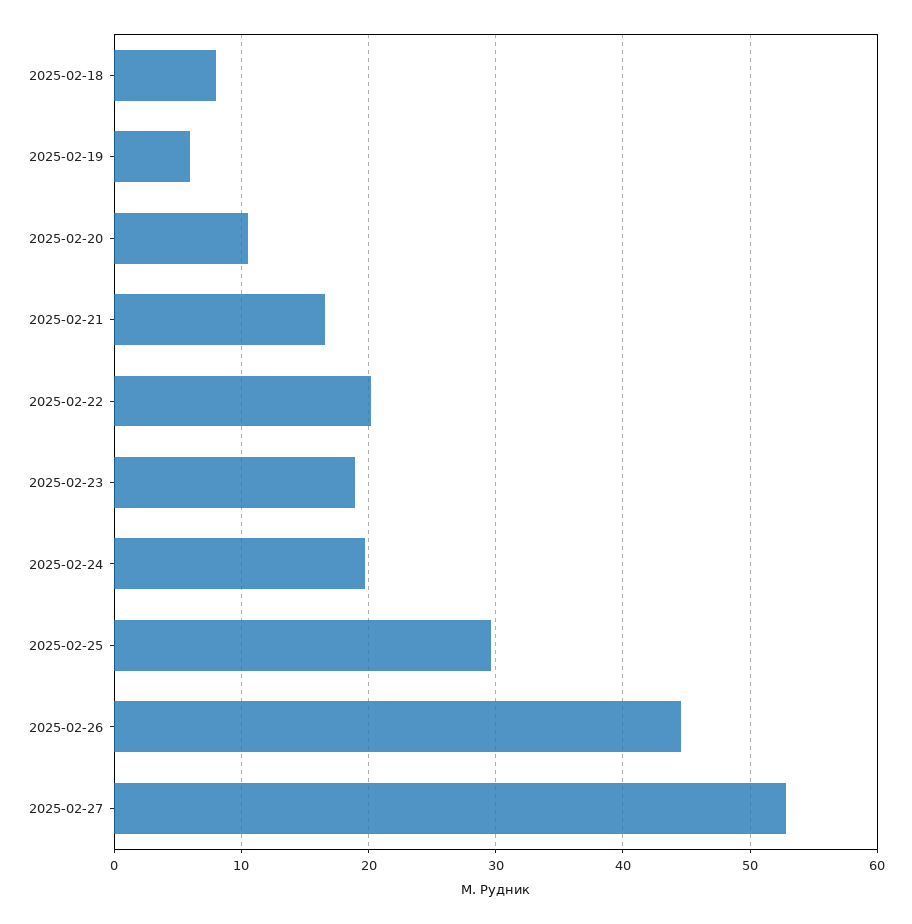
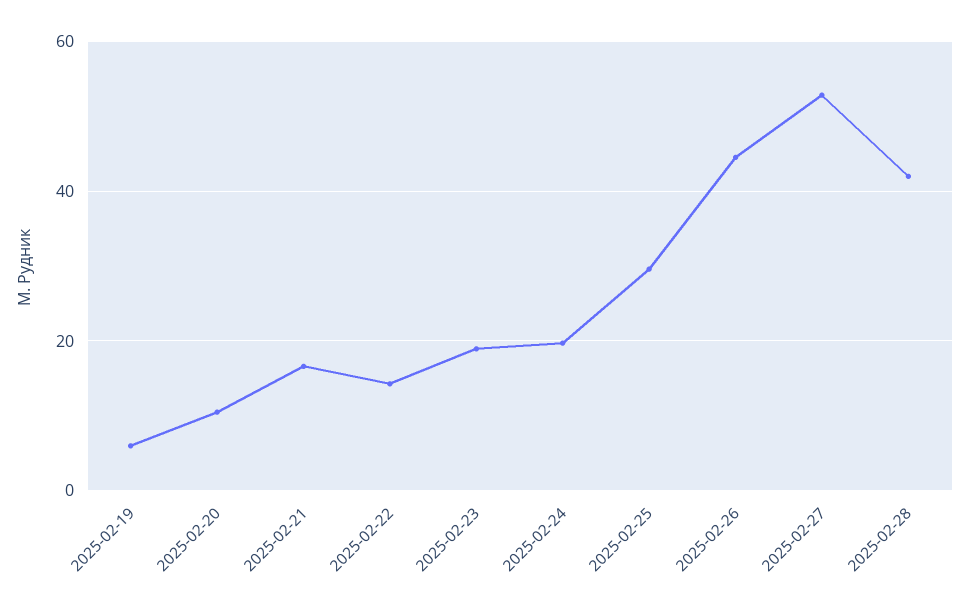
2025-02-18: 8 -> none
2025-02-22: 20 -> 14
2025-02-28: none -> 42

